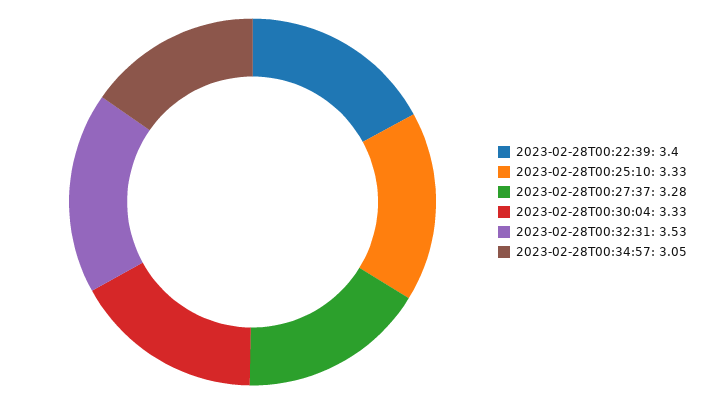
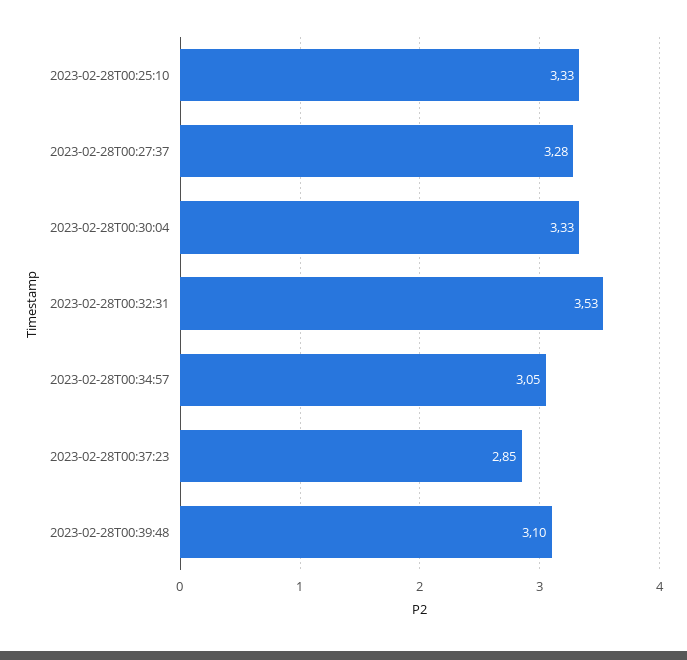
2023-02-28T00:22:39: 3.4 -> none
2023-02-28T00:37:23: none -> 2.85
2023-02-28T00:39:48: none -> 3.1

